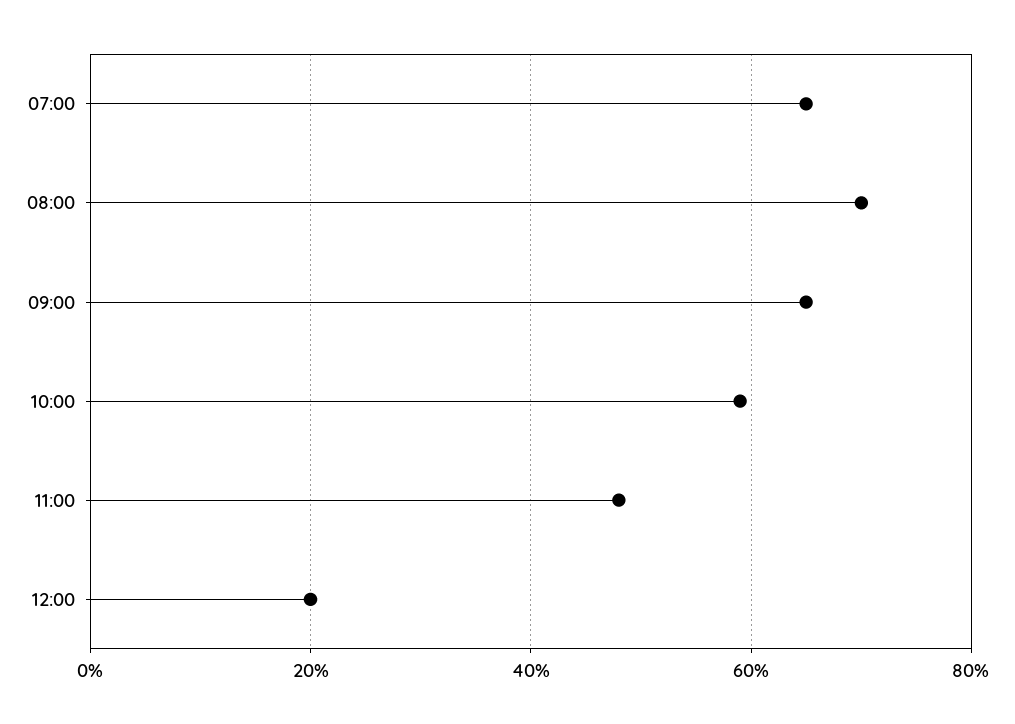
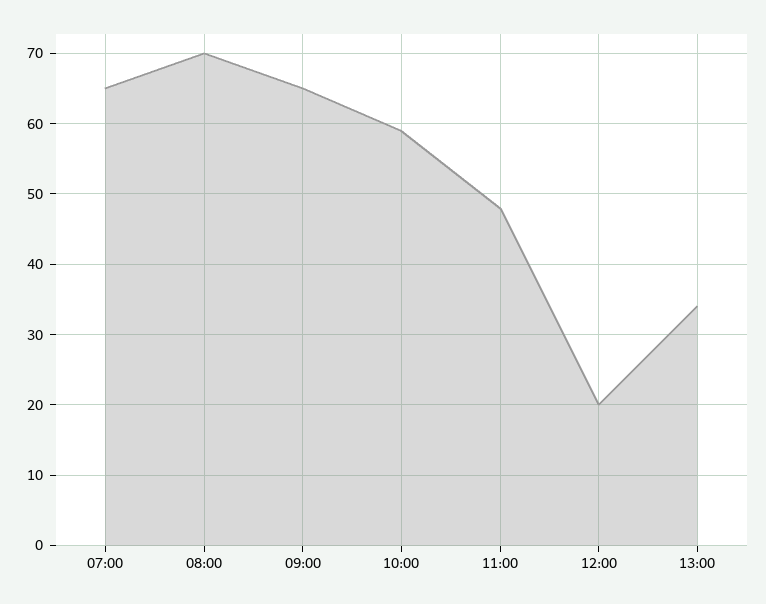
13:00: none -> 34

